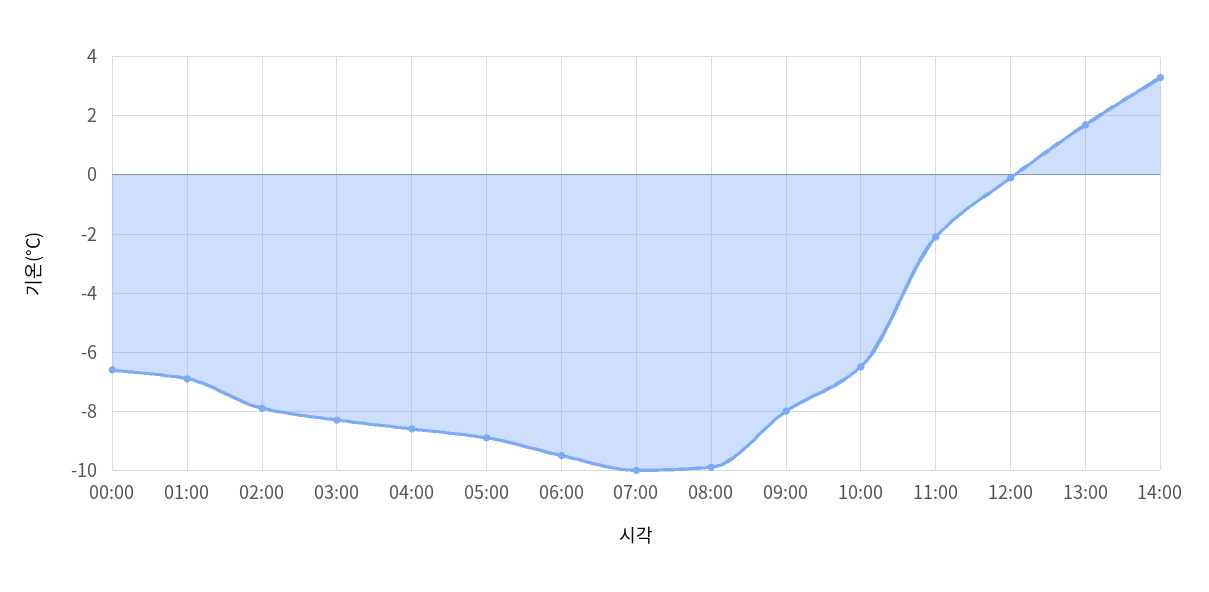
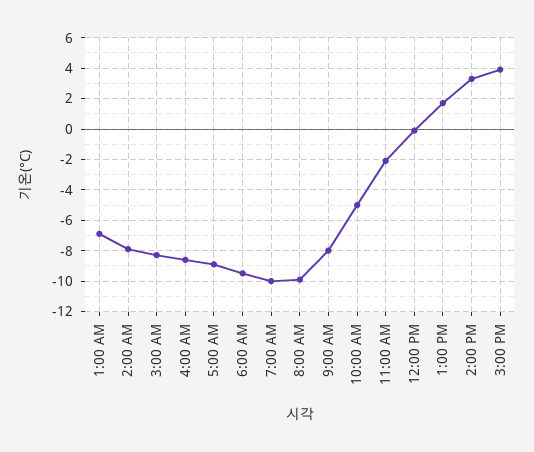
00:00: -6.5 -> none
10:00: -6.5 -> -5
3:00 PM: none -> 4

